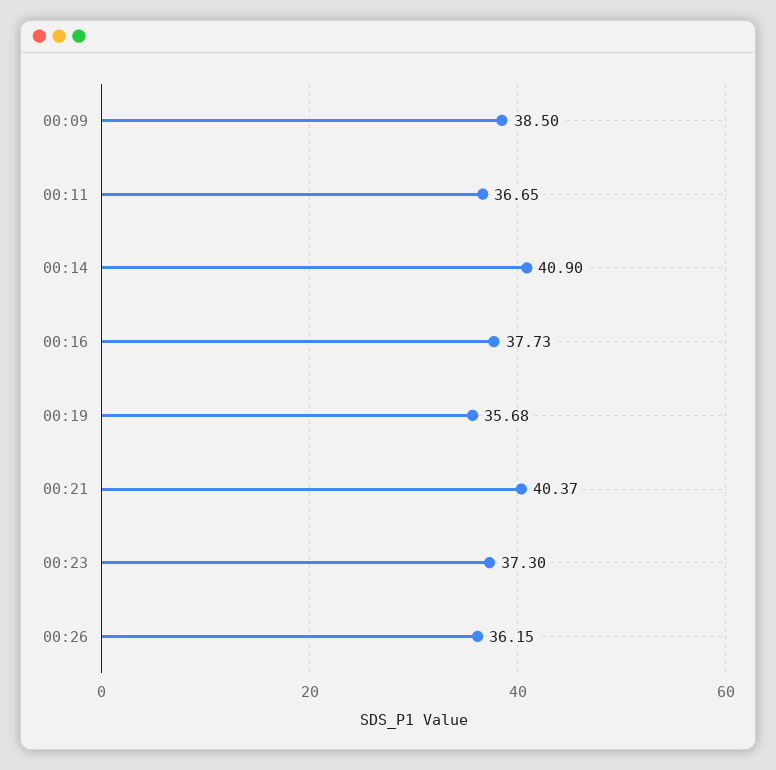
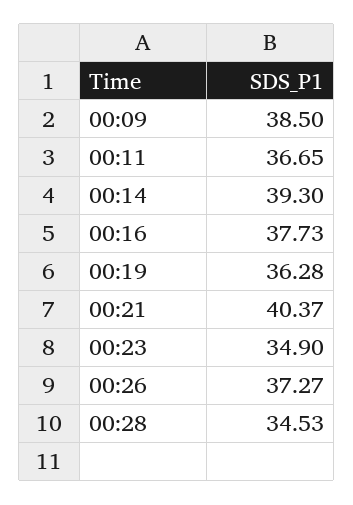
00:14: 40.9 -> 39.3
00:19: 35.68 -> 36.28
00:23: 37.3 -> 34.9
00:26: 36.15 -> 37.27
00:28: none -> 34.53

